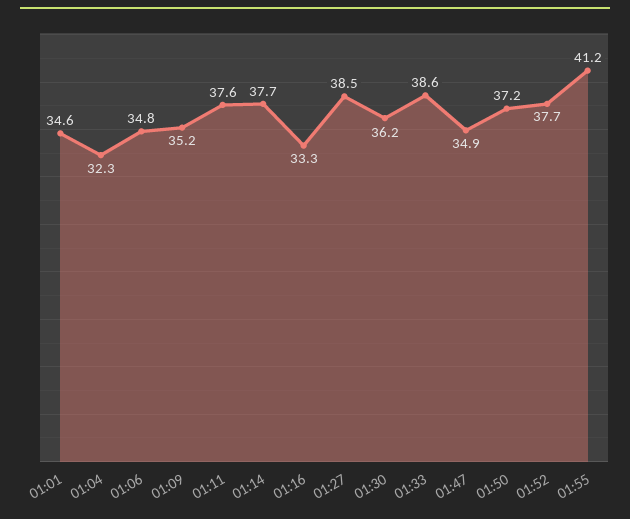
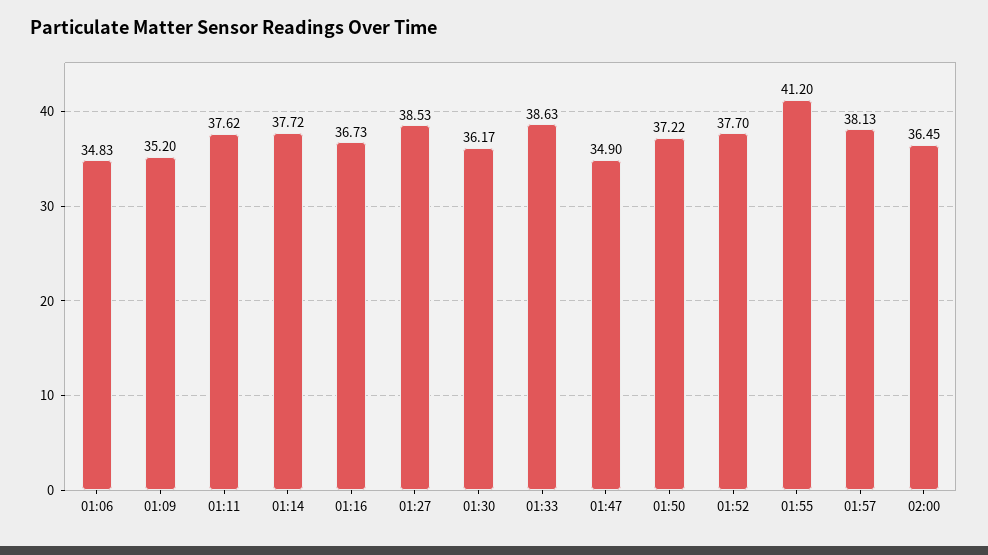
01:01: 34.6 -> none
01:04: 32.3 -> none
01:16: 33.3 -> 36.73
01:57: none -> 38.13
02:00: none -> 36.45

